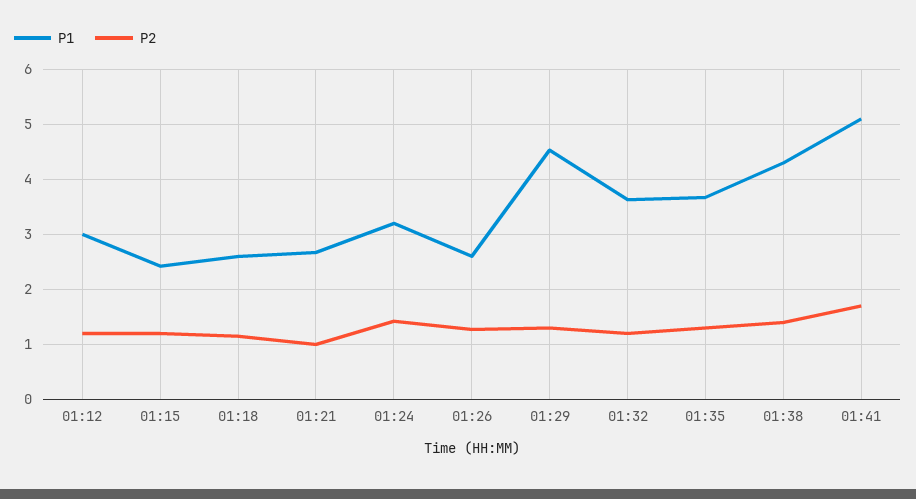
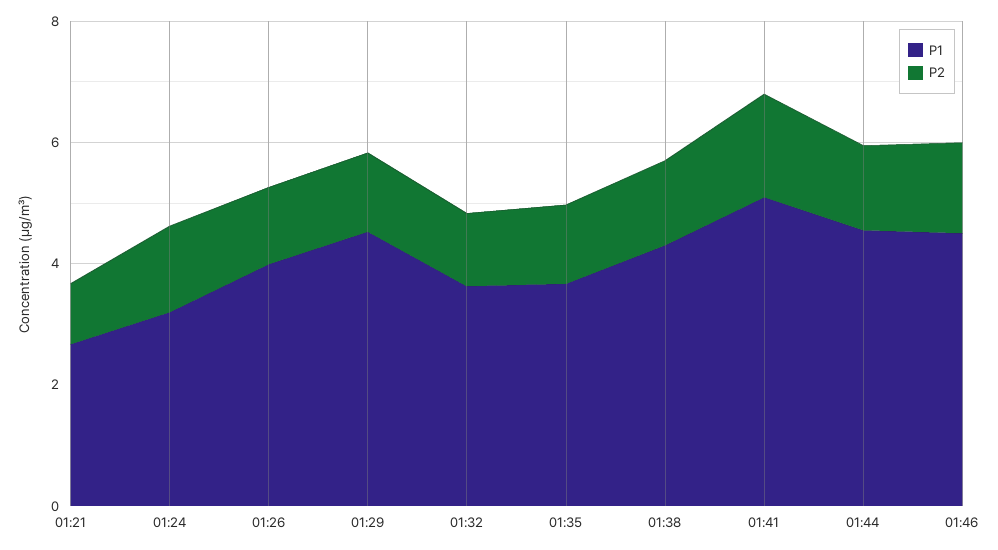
P1, 01:12: 3 -> none
P2, 01:12: 1.2 -> none
P1, 01:15: 2.4 -> none
P2, 01:15: 1.2 -> none
P1, 01:18: 2.6 -> none
P2, 01:18: 1.2 -> none
P1, 01:26: 2.6 -> 4
P1, 01:44: none -> 4.5
P2, 01:44: none -> 1.5
P1, 01:46: none -> 4.5
P2, 01:46: none -> 1.5

